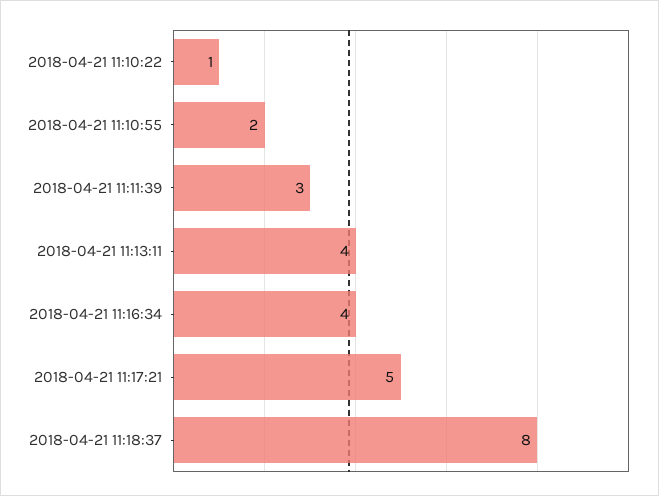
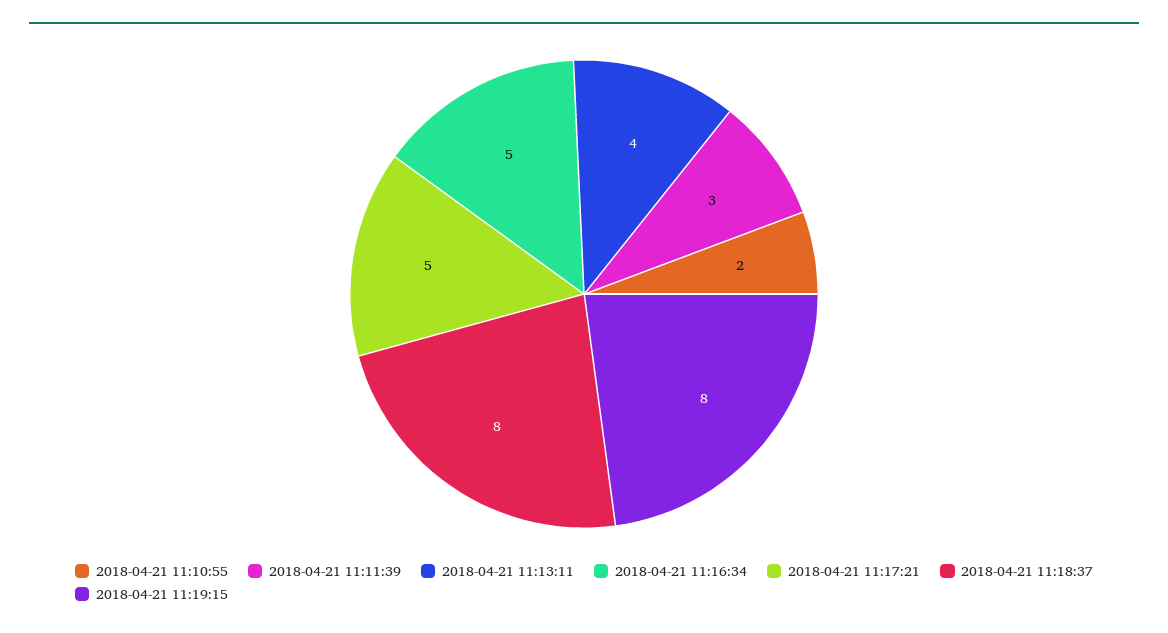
2018-04-21 11:10:22: 1 -> none
2018-04-21 11:16:34: 4 -> 5
2018-04-21 11:19:15: none -> 8

